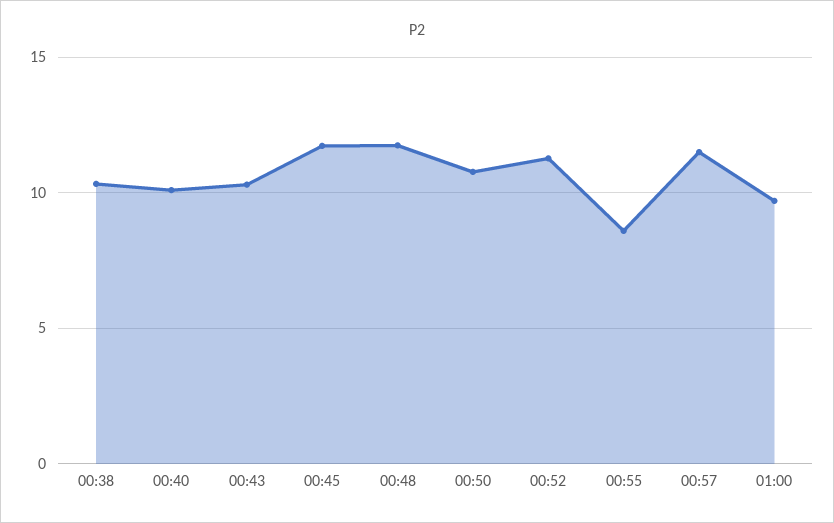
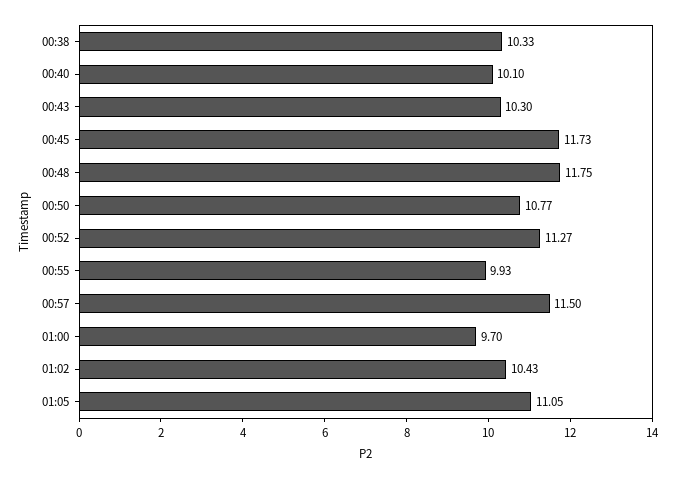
00:55: 8.5 -> 9.93
01:02: none -> 10.43
01:05: none -> 11.05

